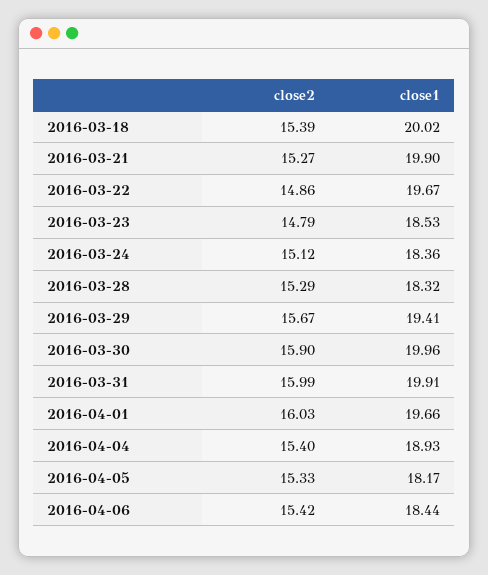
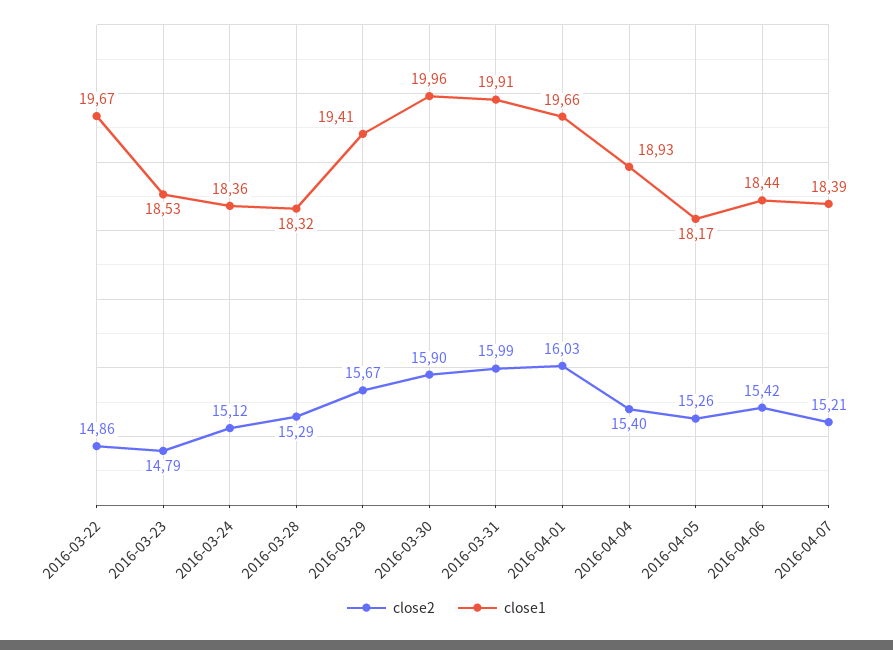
close2, 2016-03-18: 15.39 -> none
close1, 2016-03-18: 20.02 -> none
close2, 2016-03-21: 15.27 -> none
close1, 2016-03-21: 19.9 -> none
close2, 2016-04-05: 15.33 -> 15.26
close2, 2016-04-07: none -> 15.21
close1, 2016-04-07: none -> 18.39

